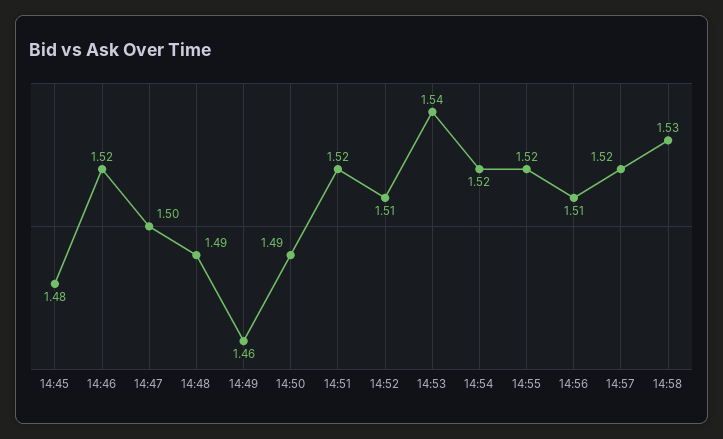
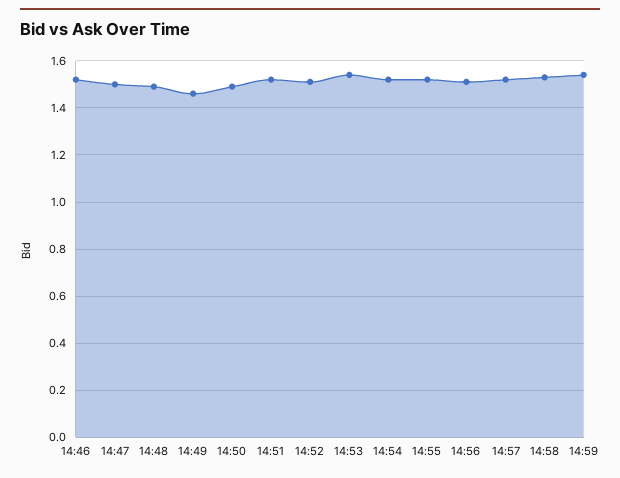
14:45: 1.48 -> none
14:59: none -> 1.55

